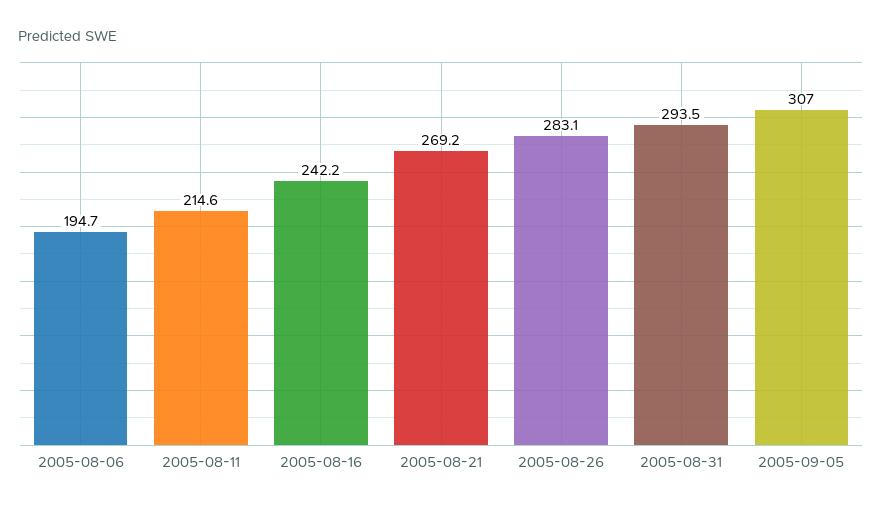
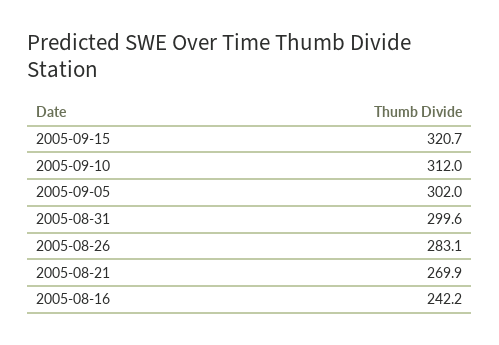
2005-08-06: 194.7 -> none
2005-08-11: 214.6 -> none
2005-08-21: 269.2 -> 269.9
2005-08-31: 293.5 -> 299.6
2005-09-05: 307 -> 302
2005-09-15: none -> 320.7
2005-09-10: none -> 312

